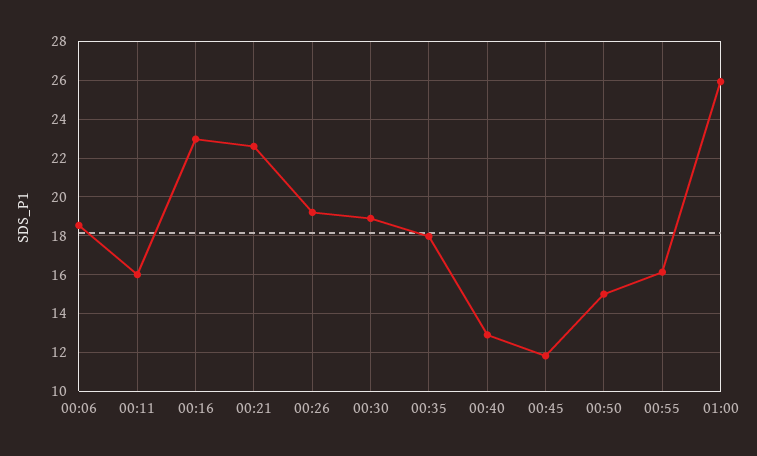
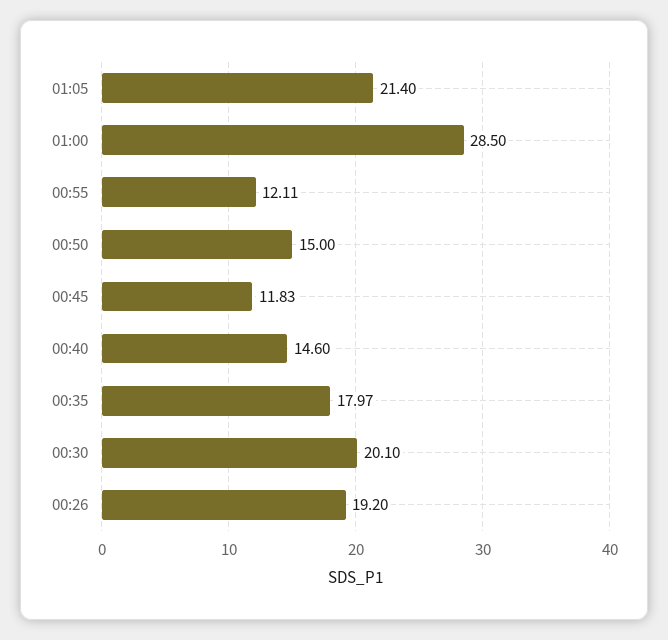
00:06: 18.5 -> none
00:11: 16 -> none
00:16: 23 -> none
00:21: 22.5 -> none
00:30: 19 -> 20.1
00:40: 13 -> 14.6
00:55: 16 -> 12.11
01:00: 26 -> 28.5
01:05: none -> 21.4

